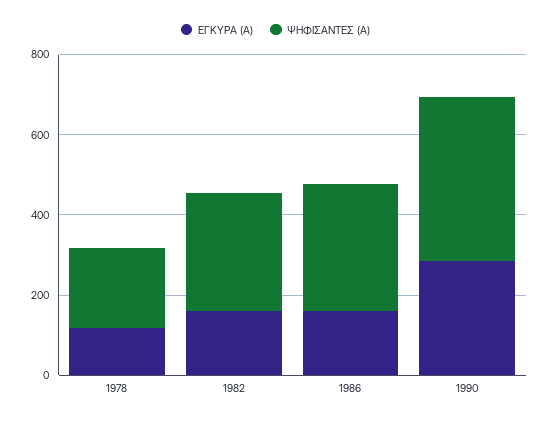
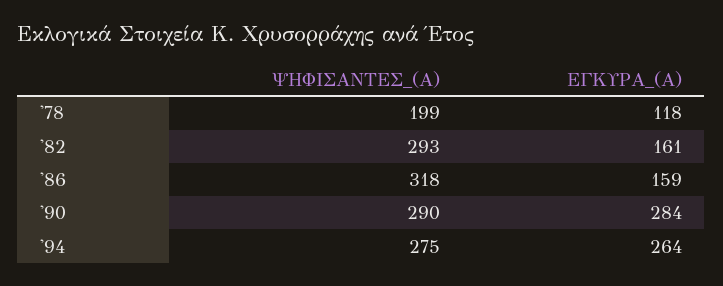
ΨΗΦΙΣΑΝΤΕΣ (Α), 1990: 400 -> 290
ΨΗΦΙΣΑΝΤΕΣ (Α), '94: none -> 275
ΕΓΚΥΡΑ (Α), '94: none -> 264

